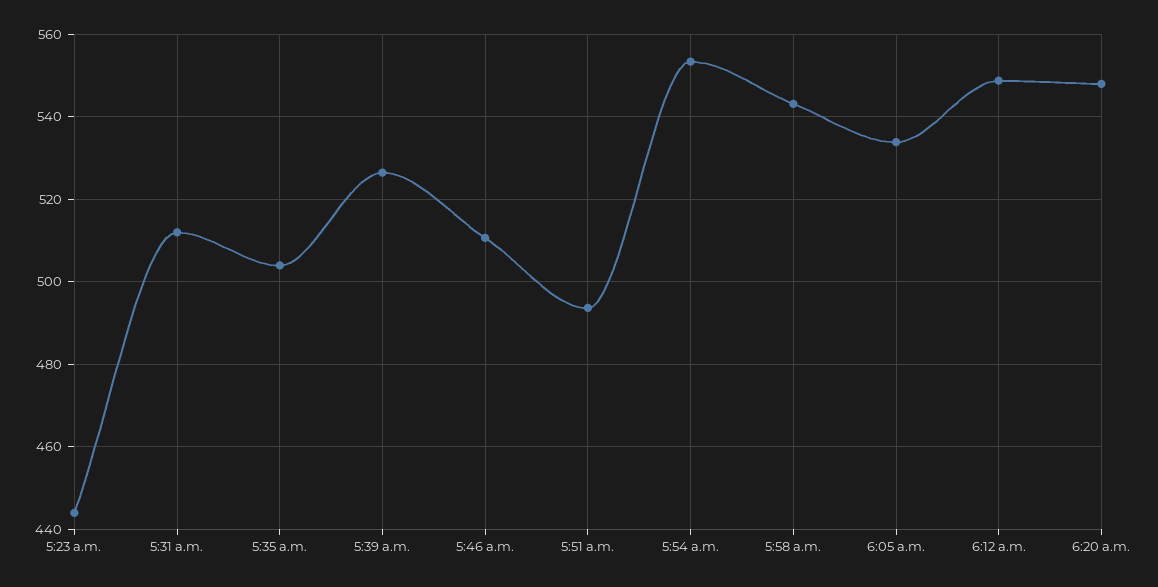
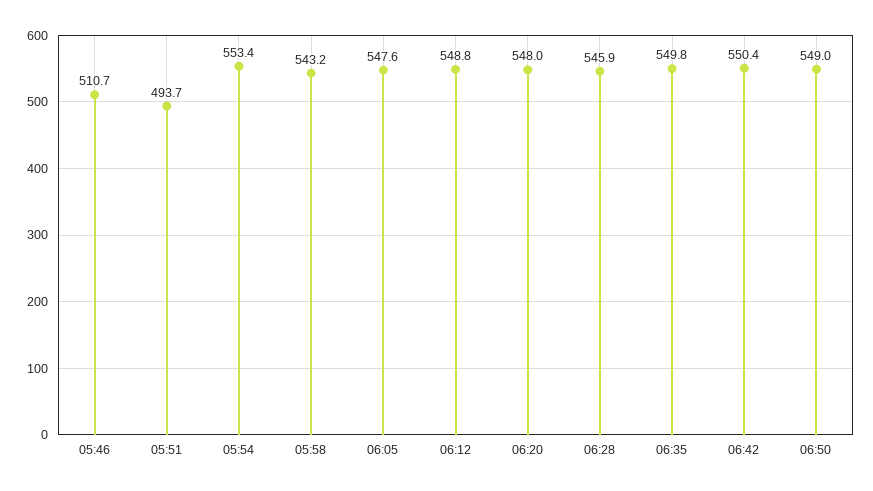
5:23 a.m.: 444 -> none
5:31 a.m.: 512 -> none
5:35 a.m.: 504 -> none
5:39 a.m.: 526 -> none
6:05 a.m.: 534 -> 547.6
06:28: none -> 545.9
06:35: none -> 549.8
06:42: none -> 550.4
06:50: none -> 549

